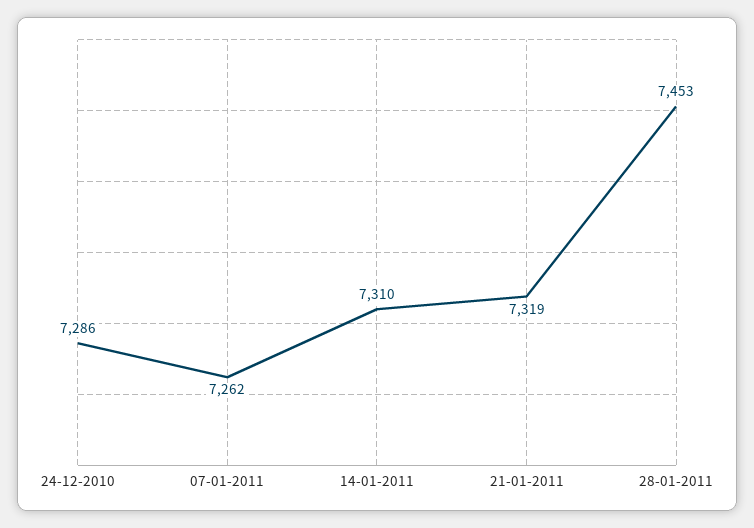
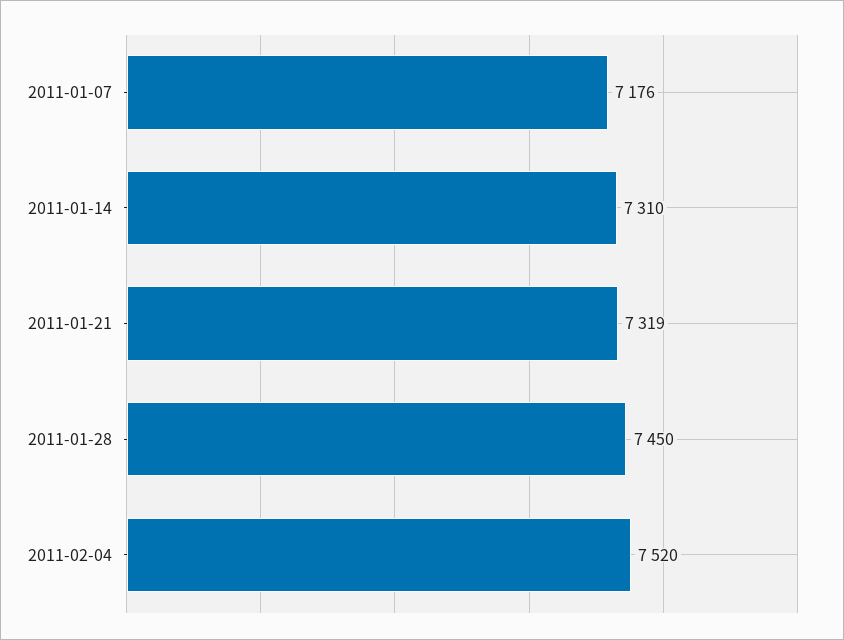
24-12-2010: 7286 -> none
07-01-2011: 7262 -> 7176
28-01-2011: 7453 -> 7450
2011-02-04: none -> 7520

